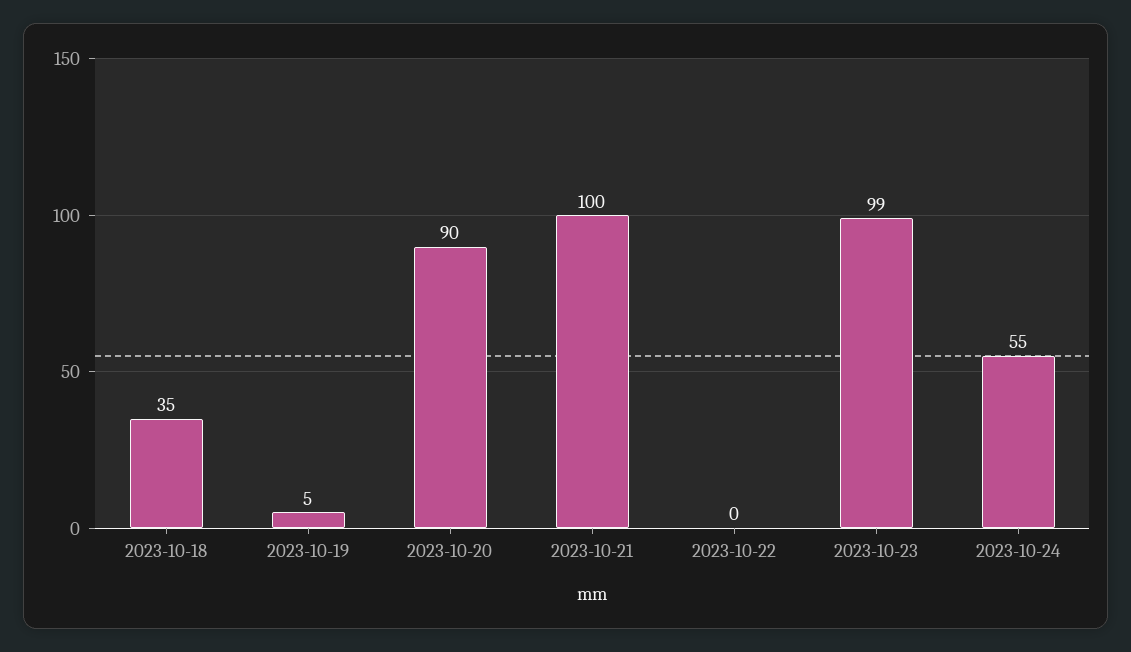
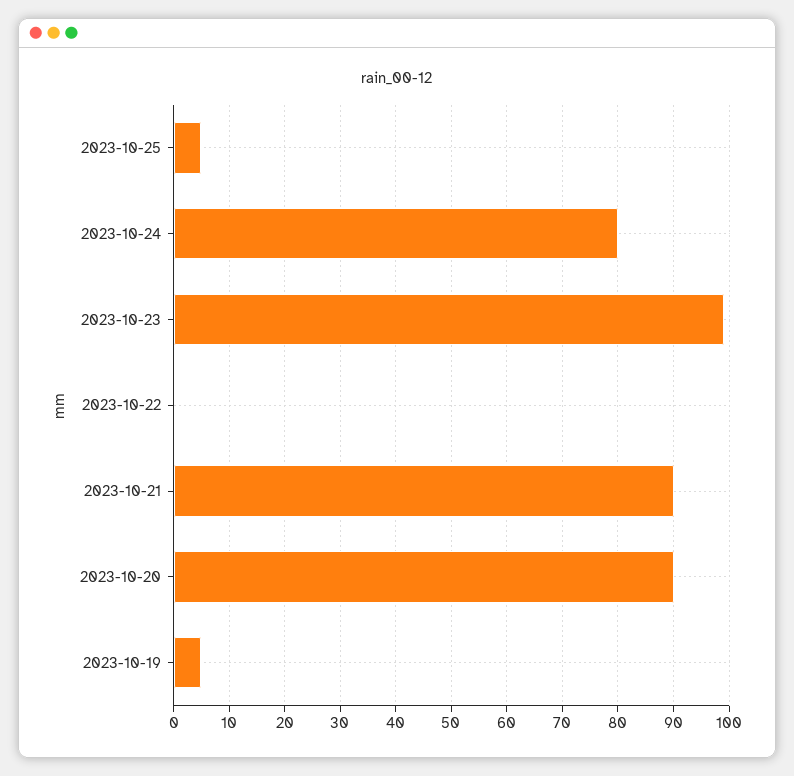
2023-10-18: 35 -> none
2023-10-21: 100 -> 90
2023-10-24: 55 -> 80
2023-10-25: none -> 5

